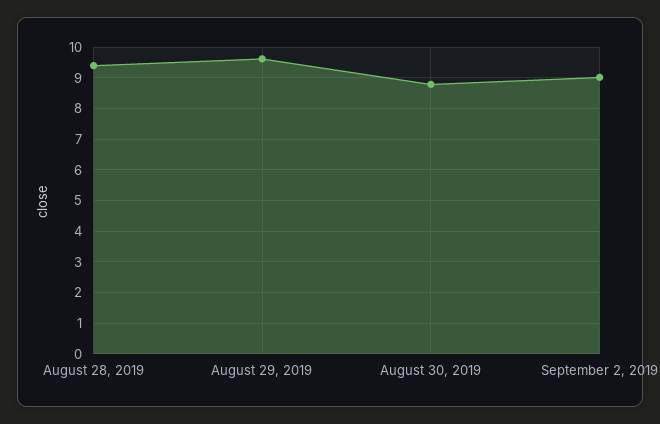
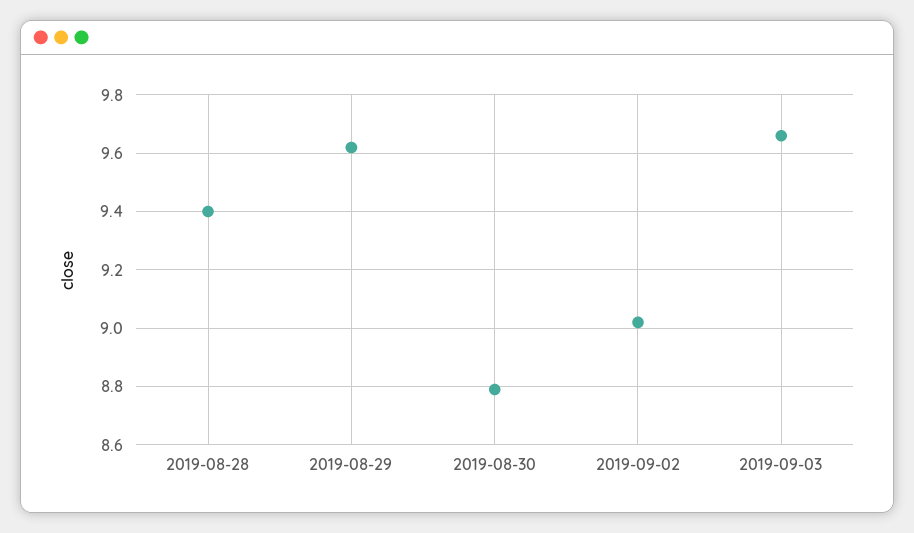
2019-09-03: none -> 9.65

